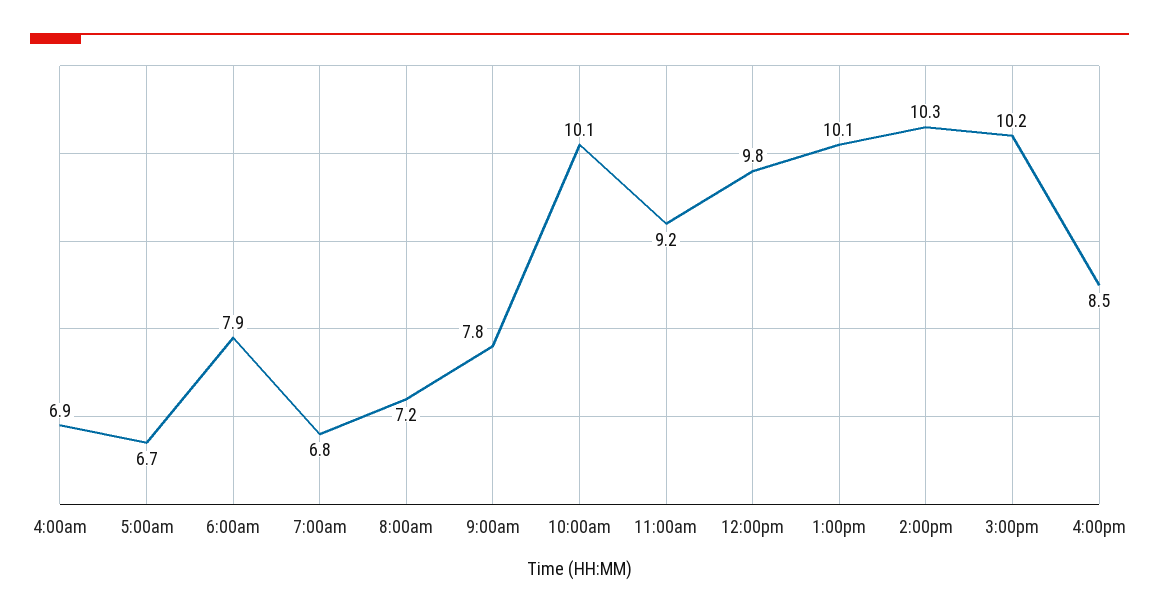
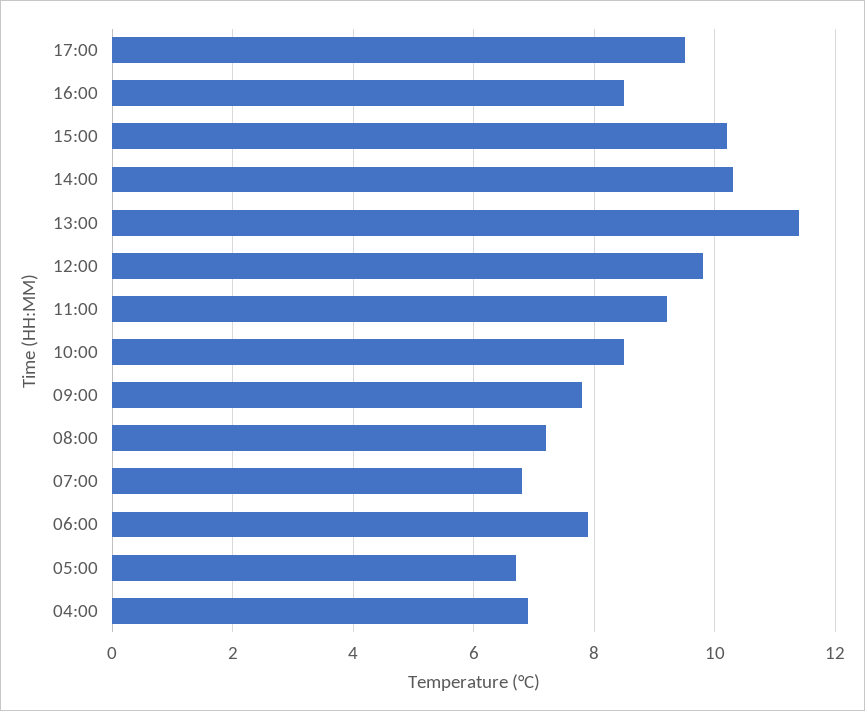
10:00am: 10.1 -> 8.5
1:00pm: 10.1 -> 11.5
17:00: none -> 9.5

